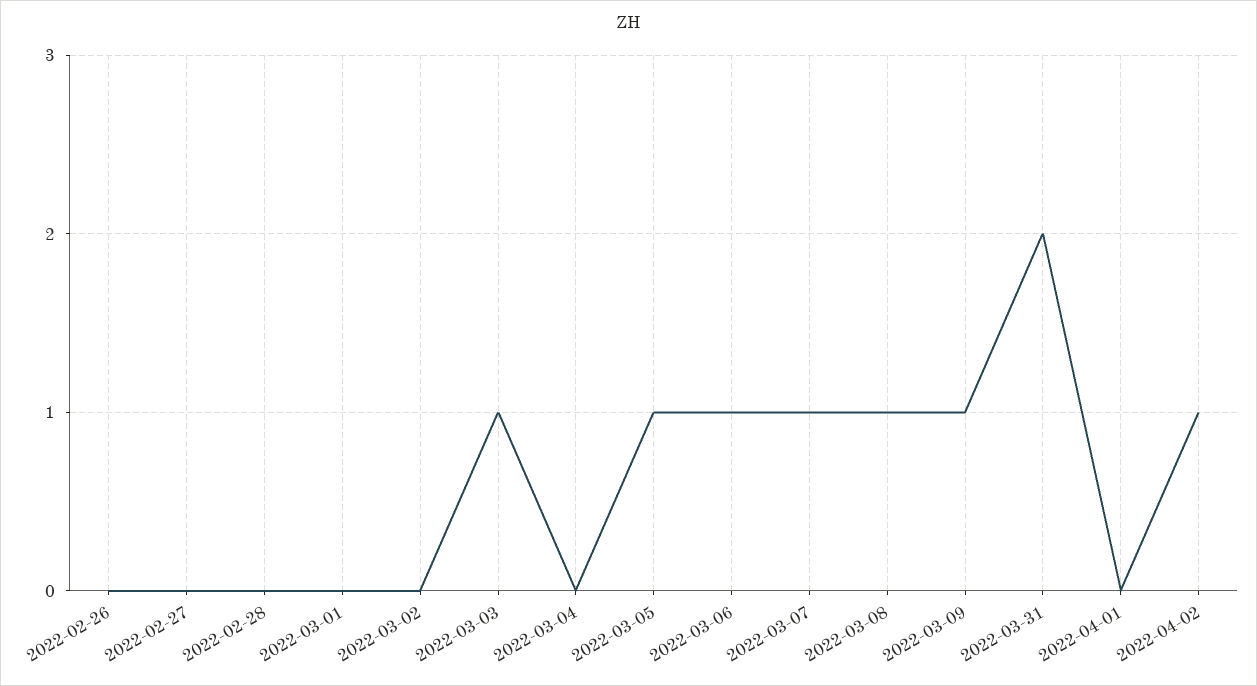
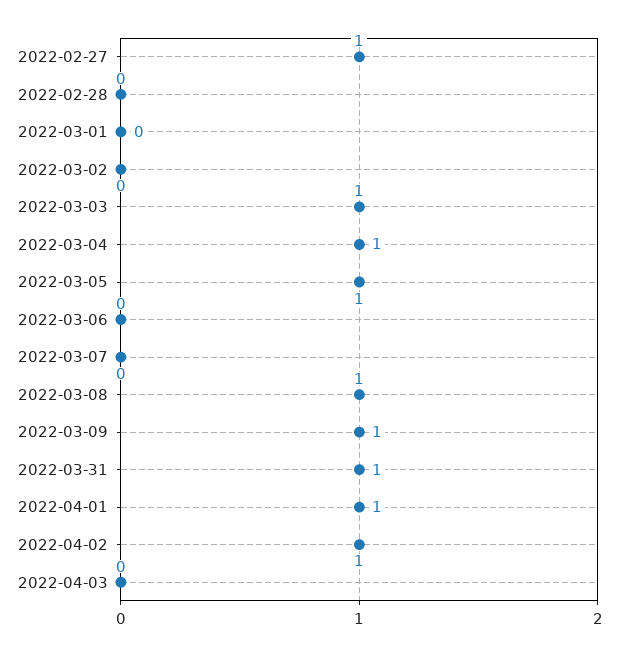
2022-02-26: 0 -> none
2022-02-27: 0 -> 1
2022-03-04: 0 -> 1
2022-03-06: 1 -> 0
2022-03-07: 1 -> 0
2022-03-31: 2 -> 1
2022-04-01: 0 -> 1
2022-04-03: none -> 0

